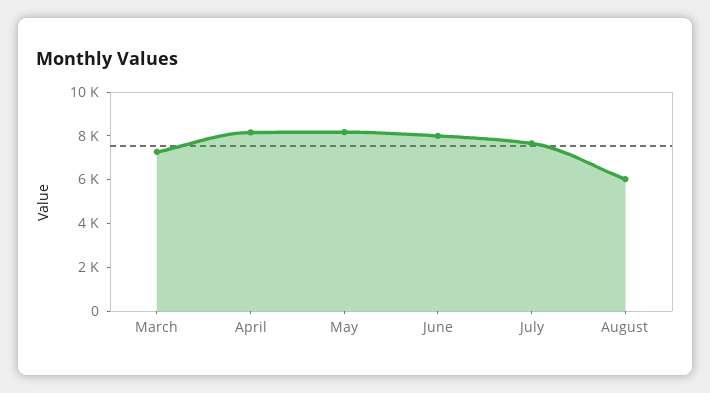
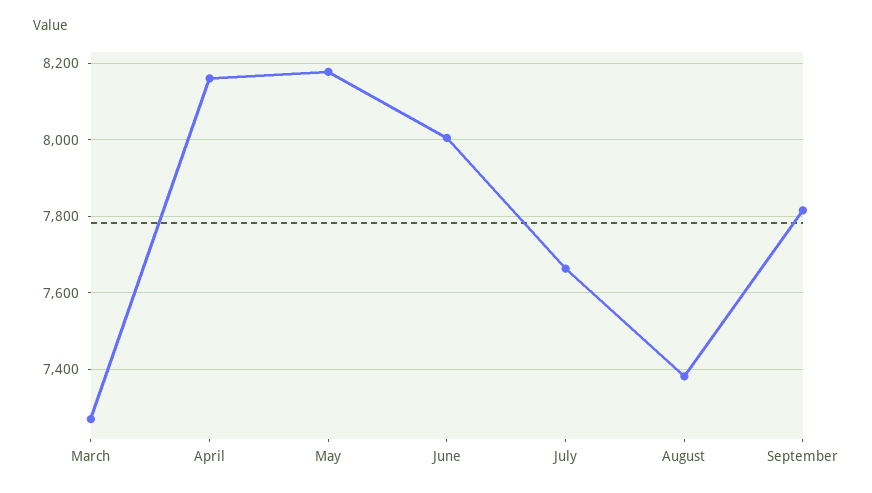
August: 6000 -> 7380
September: none -> 7820

